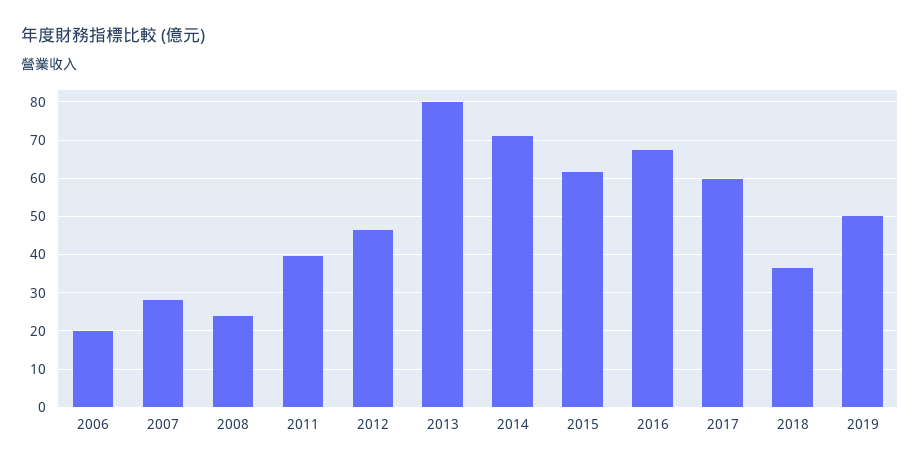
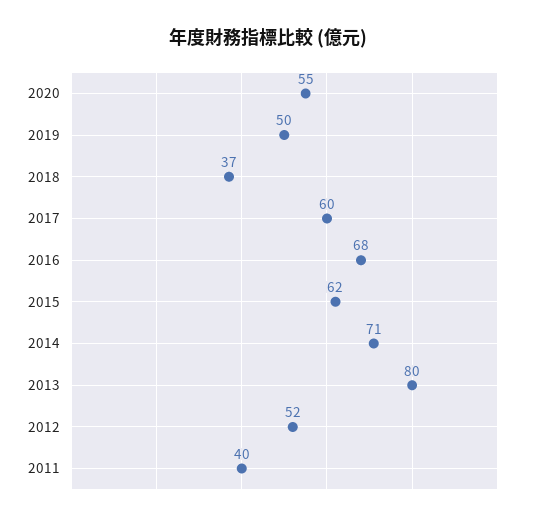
2006: 20 -> none
2007: 28 -> none
2008: 24 -> none
2012: 46 -> 52
2020: none -> 55

